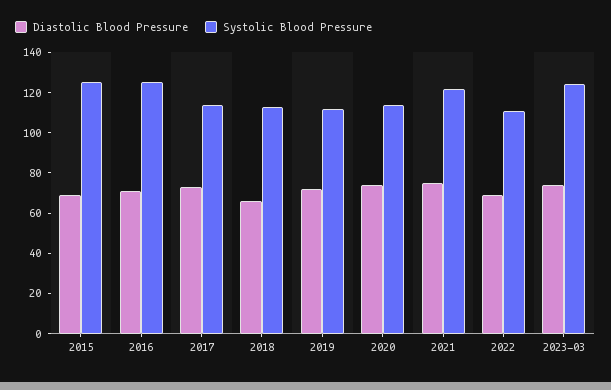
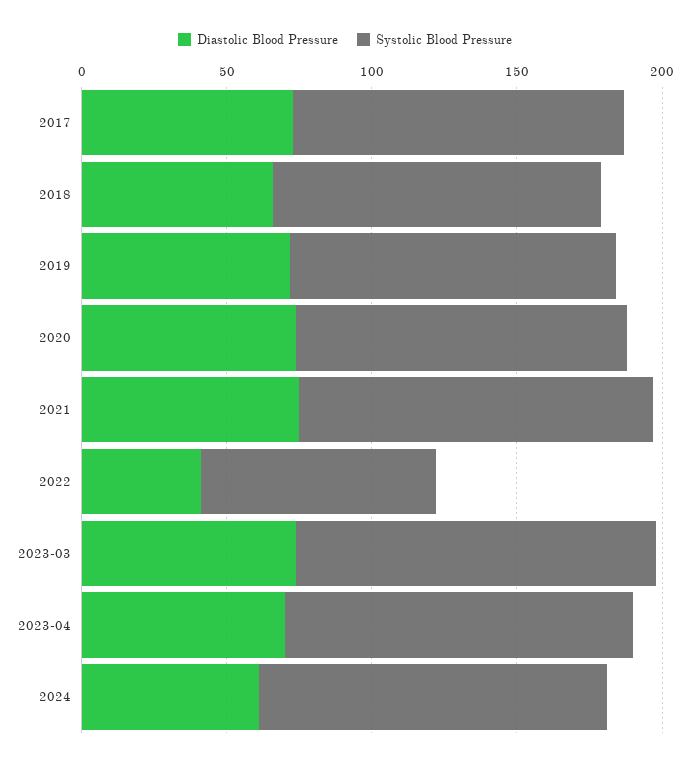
Diastolic Blood Pressure, 2015: 70 -> none
Systolic Blood Pressure, 2015: 125 -> none
Diastolic Blood Pressure, 2016: 70 -> none
Systolic Blood Pressure, 2016: 125 -> none
Diastolic Blood Pressure, 2022: 70 -> 40
Systolic Blood Pressure, 2022: 110 -> 80
Diastolic Blood Pressure, 2023-04: none -> 70
Systolic Blood Pressure, 2023-04: none -> 120
Diastolic Blood Pressure, 2024: none -> 60
Systolic Blood Pressure, 2024: none -> 120

